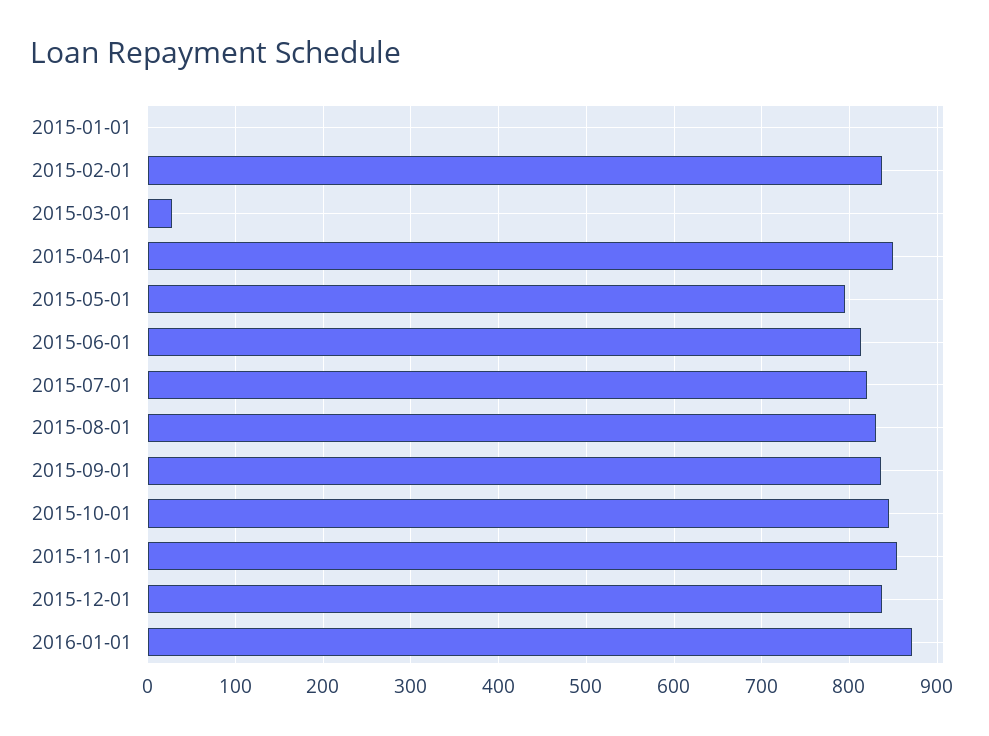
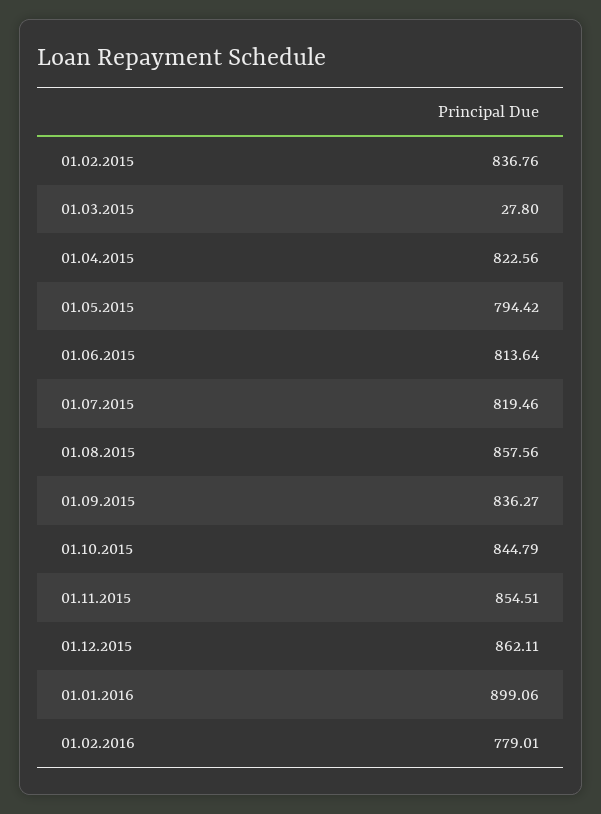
2015-01-01: 0 -> none
2015-04-01: 850 -> 822.56
2015-08-01: 830 -> 857.56
2015-12-01: 840 -> 862.11
2016-01-01: 870 -> 899.06
01.02.2016: none -> 779.01

